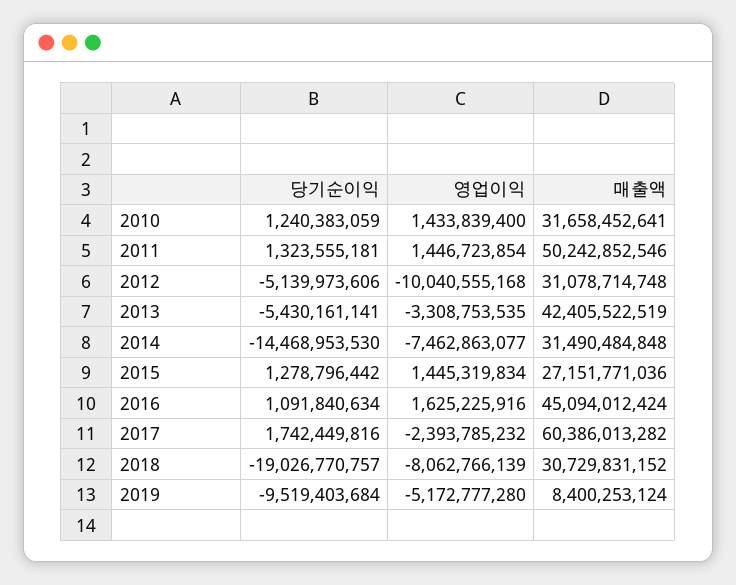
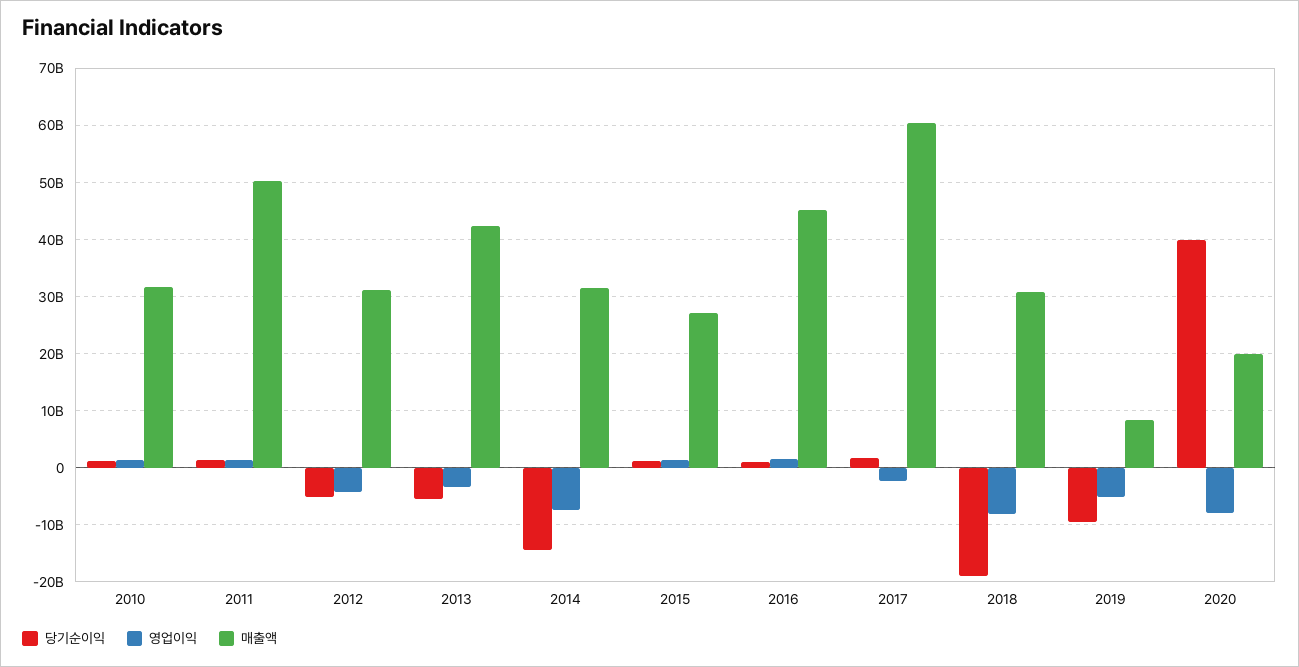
영업이익, 2012: -10040555168 -> -4000000000
당기순이익, 2020: none -> 40000000000
영업이익, 2020: none -> -8000000000
매출액, 2020: none -> 20000000000

